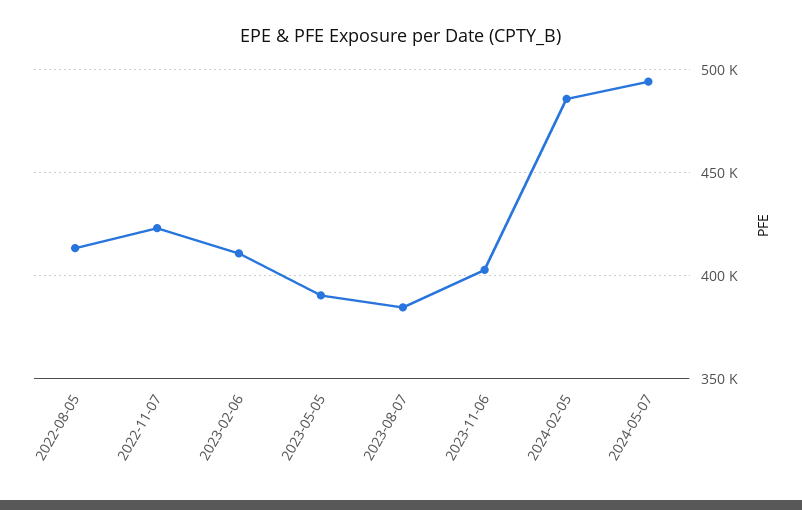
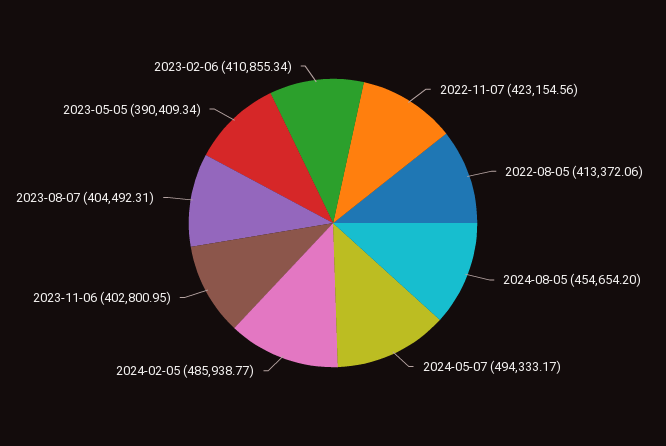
2023-08-07: 385000 -> 404492.31
2024-08-05: none -> 454654.2

